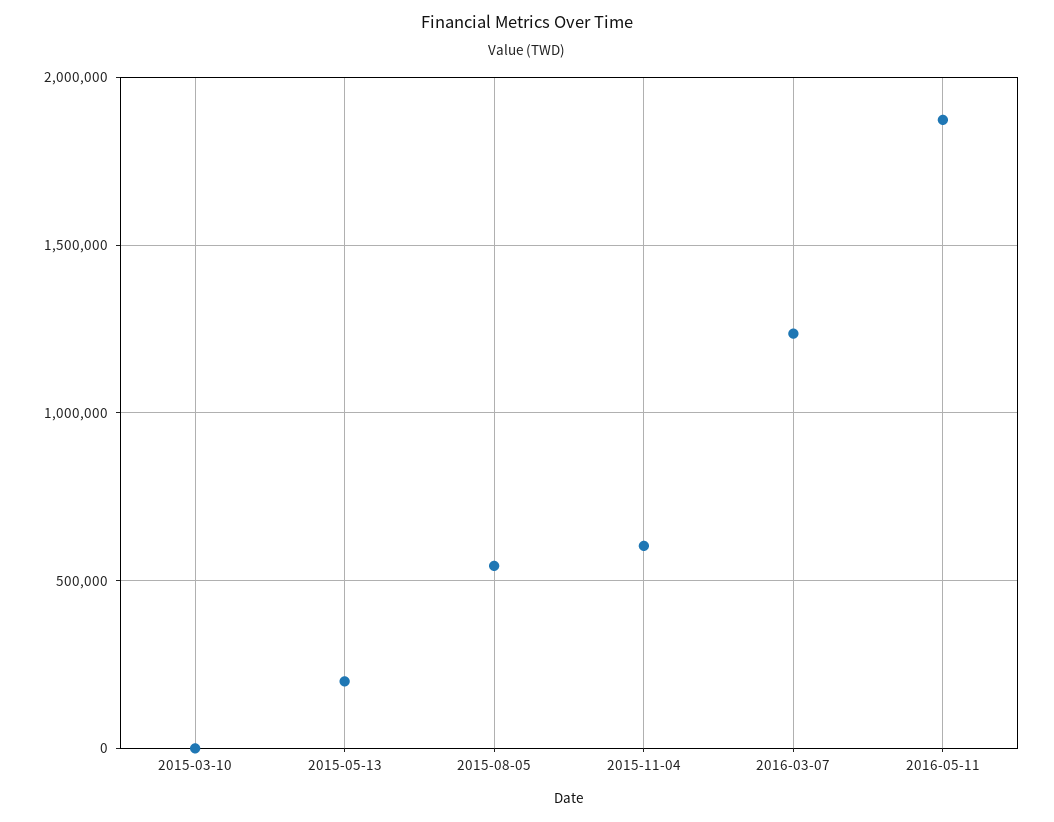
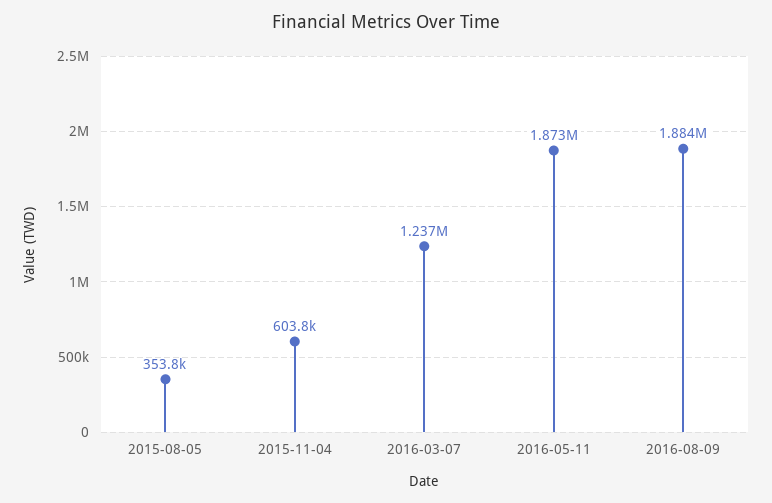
2015-03-10: 0 -> none
2015-05-13: 200000 -> none
2015-08-05: 550000 -> 353800
2016-08-09: none -> 1884000

